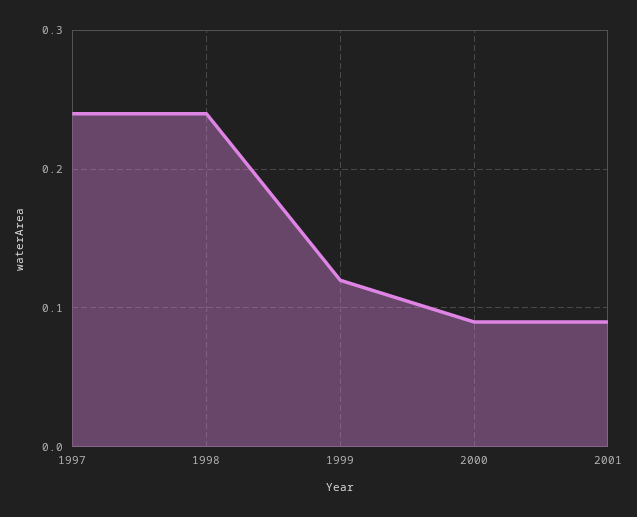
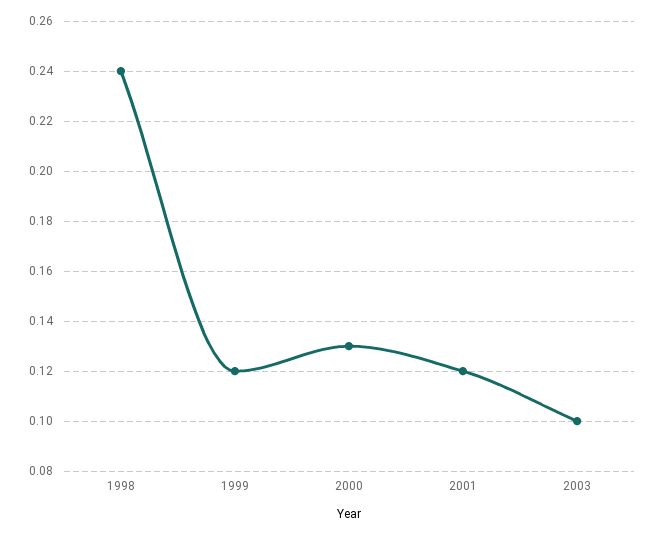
1997: 0.24 -> none
2000: 0.09 -> 0.13
2001: 0.09 -> 0.12
2003: none -> 0.1

